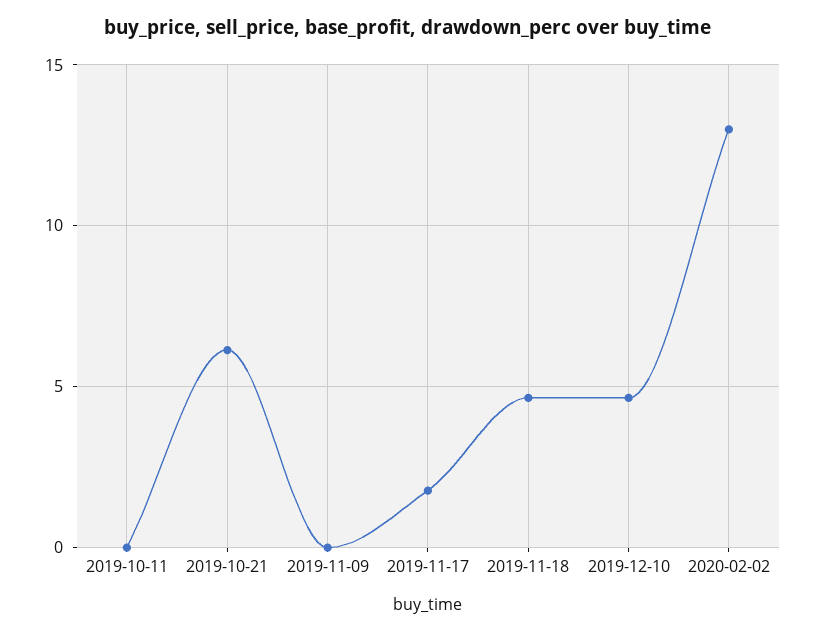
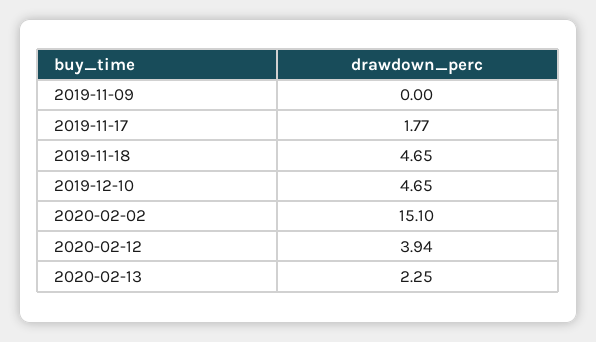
2019-10-11: 0 -> none
2019-10-21: 6 -> none
2020-02-02: 13 -> 15.1
2020-02-12: none -> 3.94
2020-02-13: none -> 2.25

